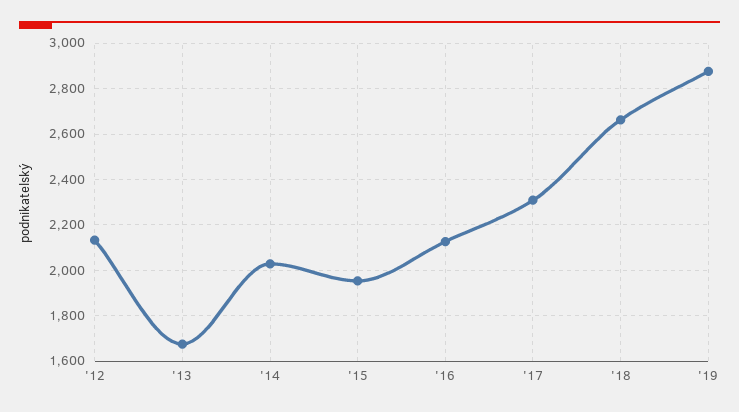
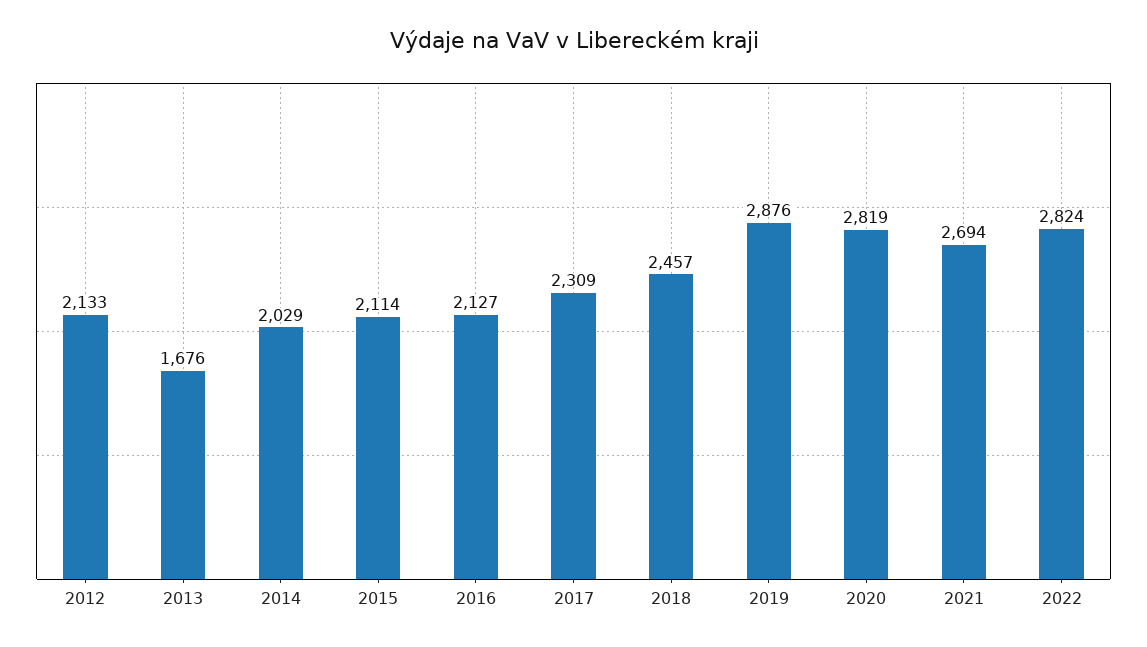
'15: 1950 -> 2114
'18: 2650 -> 2457
2020: none -> 2819
2021: none -> 2694
2022: none -> 2824

